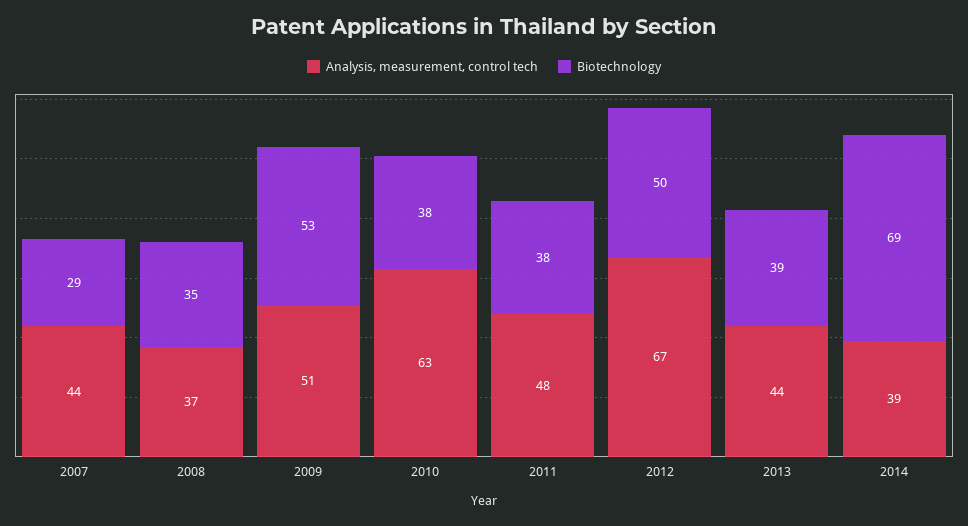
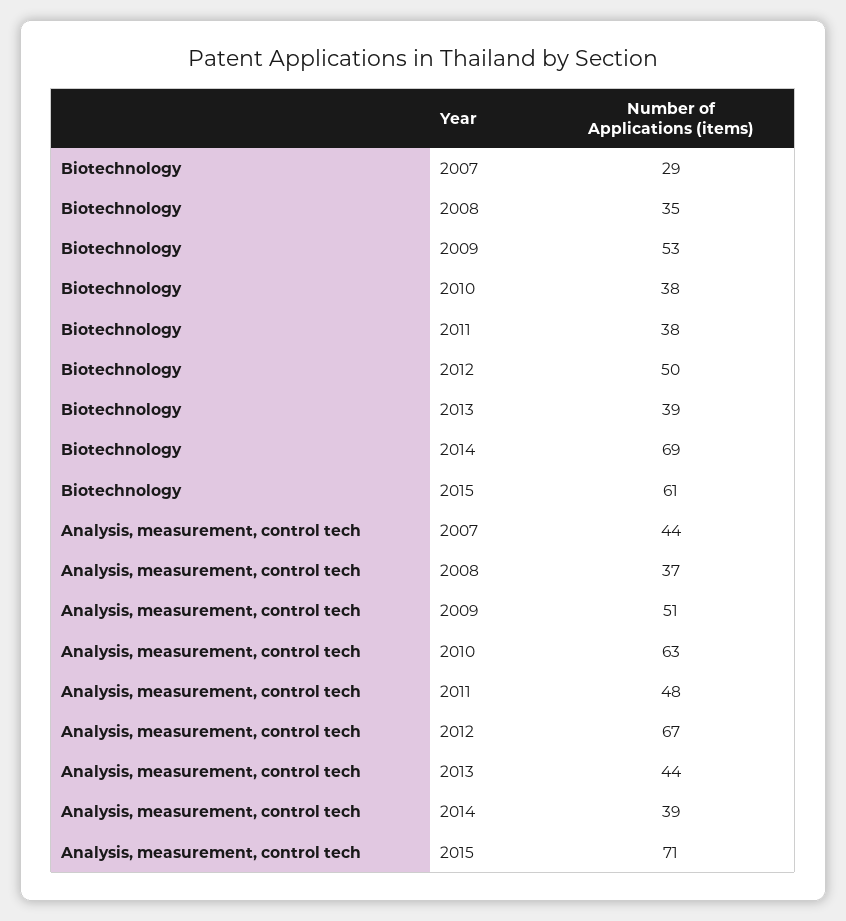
Biotechnology, 2015: none -> 61
Analysis, measurement, control tech, 2015: none -> 71

